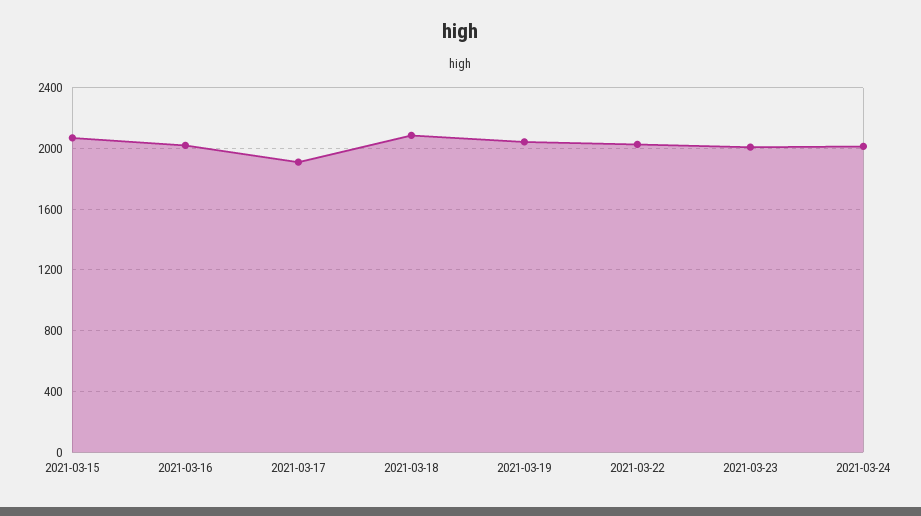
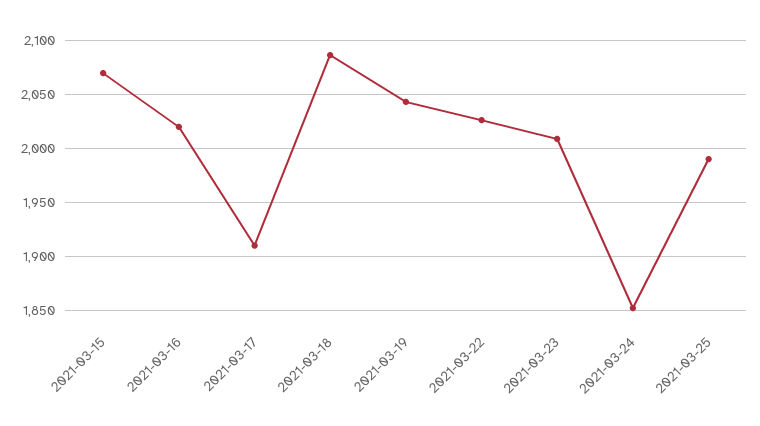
2021-03-24: 2000 -> 1850
2021-03-25: none -> 1990

